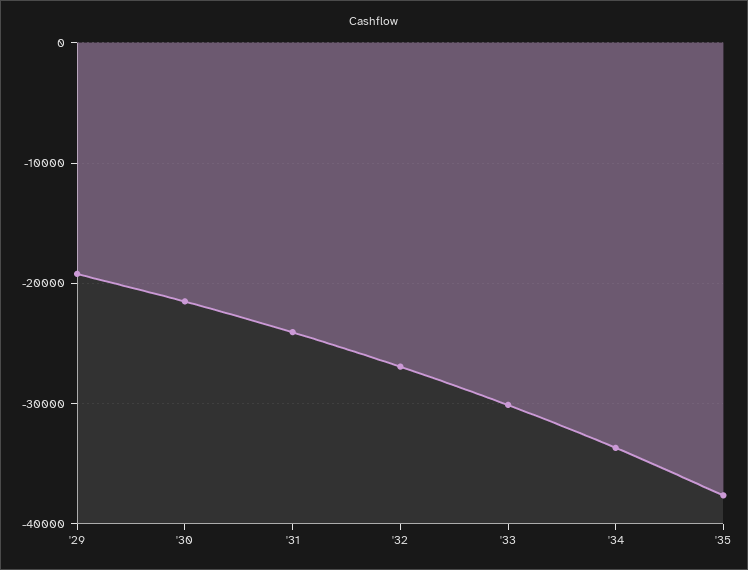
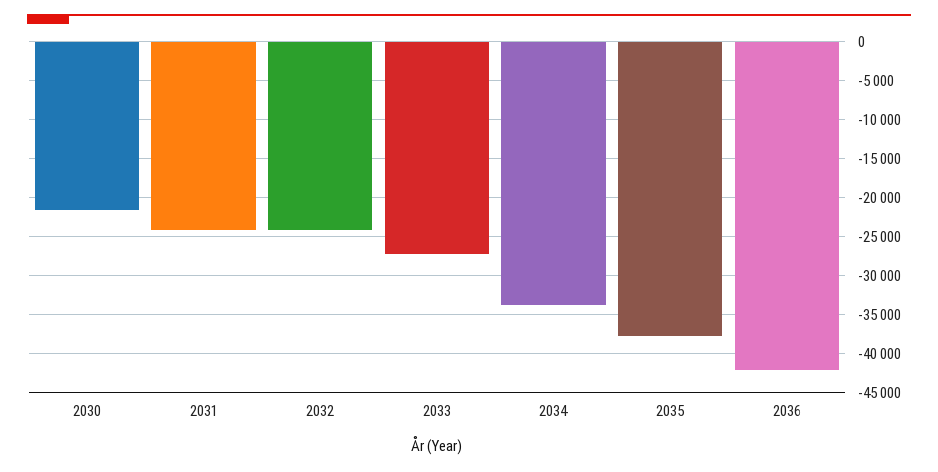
'29: -19000 -> none
'32: -27000 -> -24000
'33: -30000 -> -27000
2036: none -> -42000

